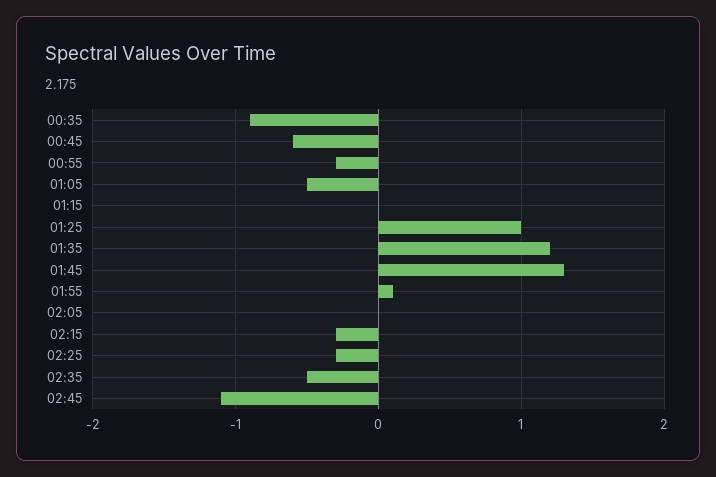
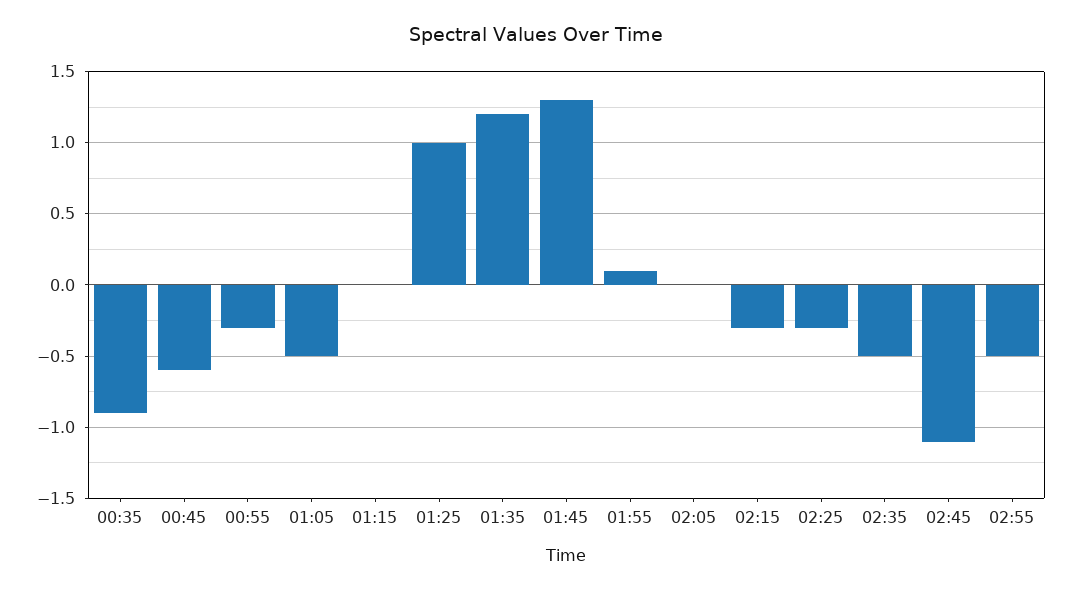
02:55: none -> -0.5

